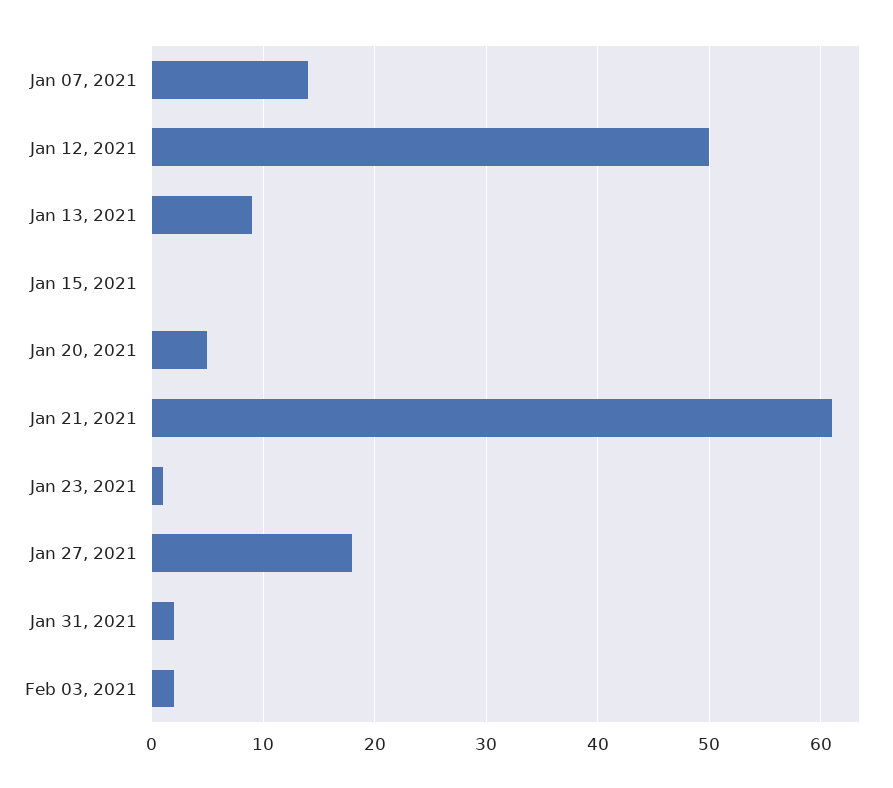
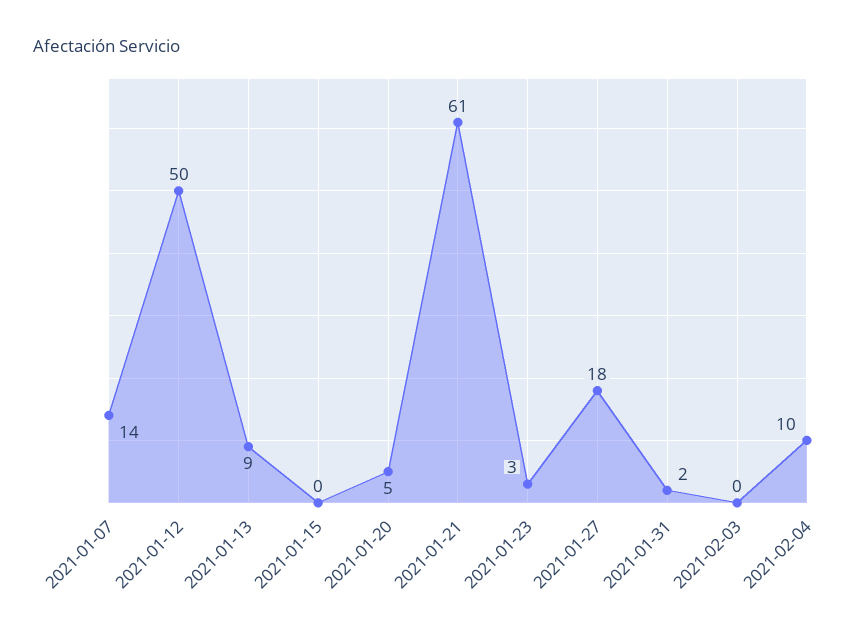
Jan 23, 2021: 1 -> 3
Feb 03, 2021: 2 -> 0
2021-02-04: none -> 10

